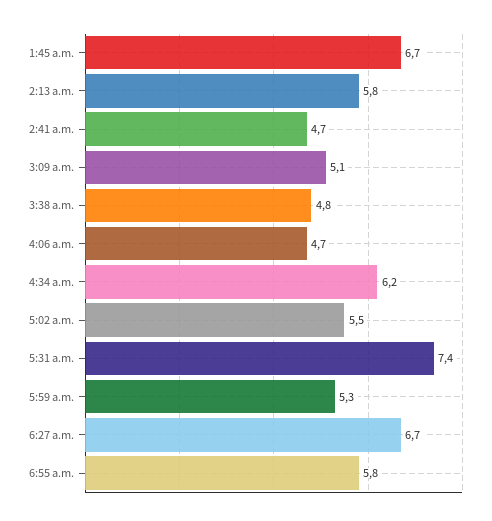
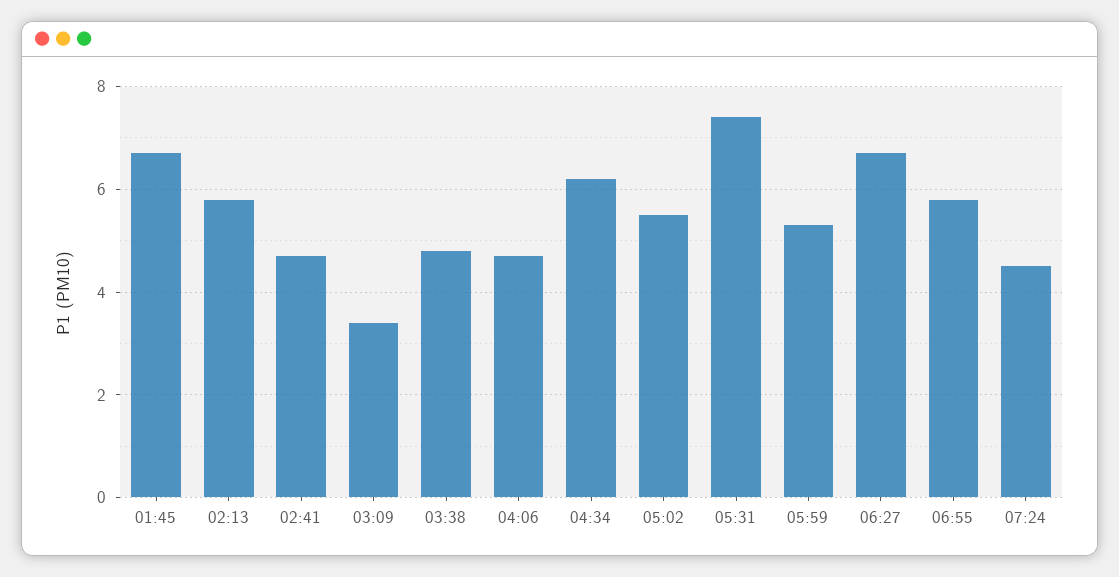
3:09 a.m.: 5.1 -> 3.5
07:24: none -> 4.5

